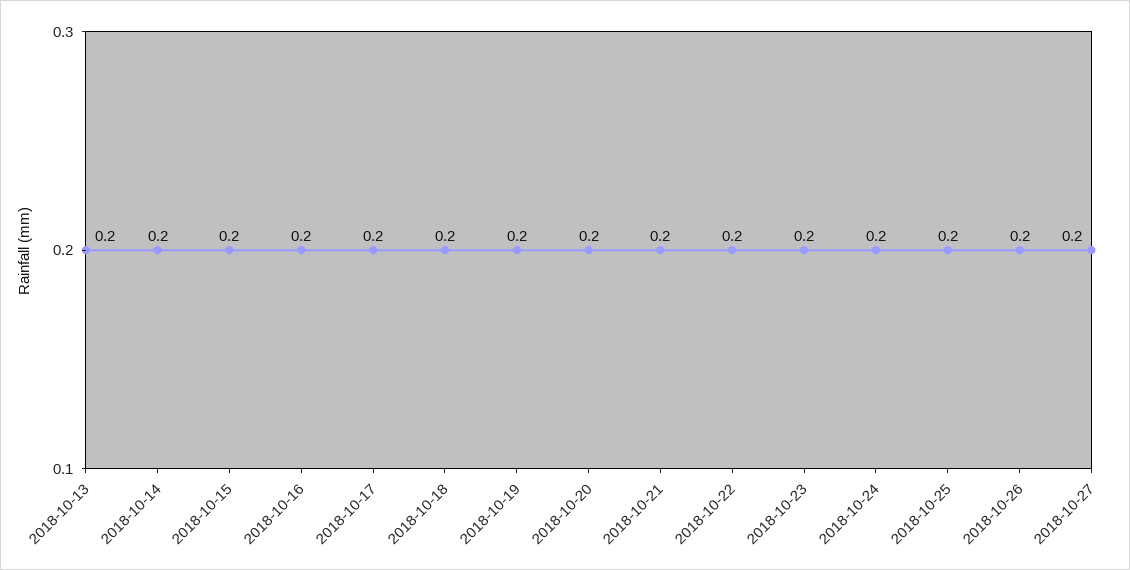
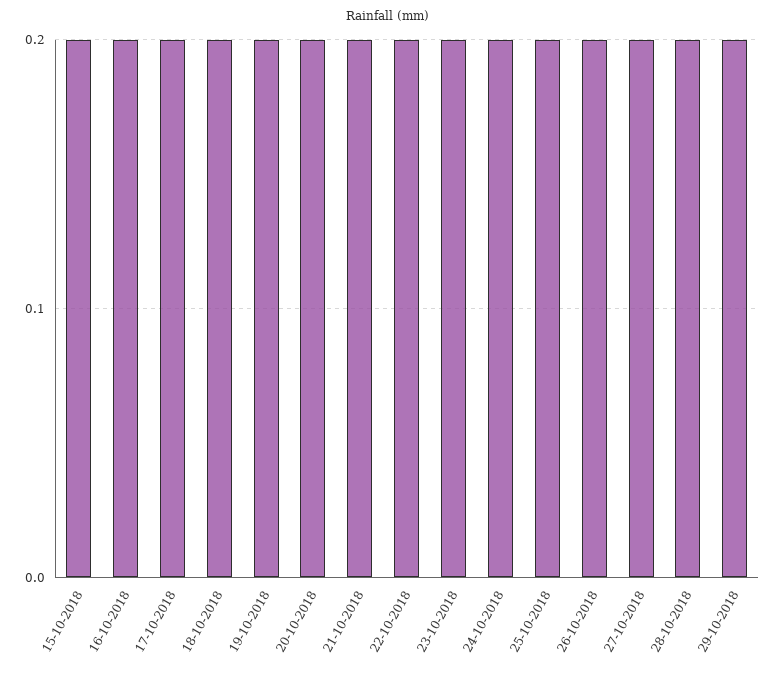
2018-10-13: 0.2 -> none
2018-10-14: 0.2 -> none
28-10-2018: none -> 0.2
29-10-2018: none -> 0.2

